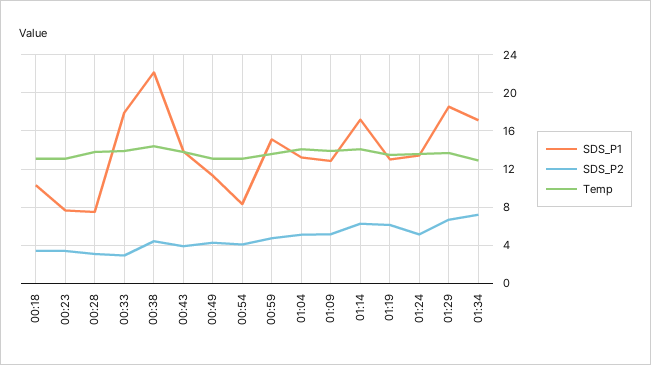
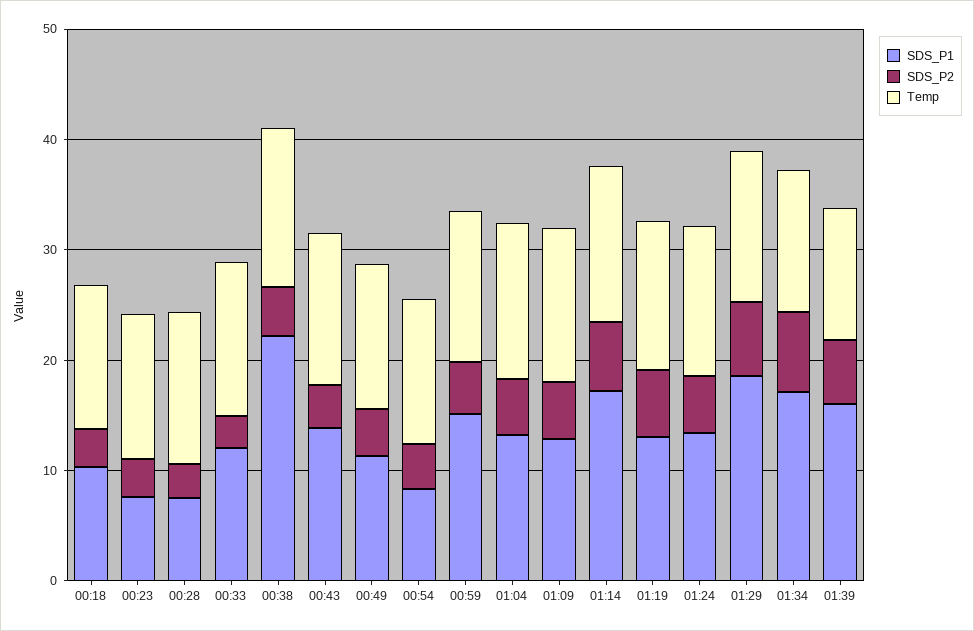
SDS_P1, 00:33: 18 -> 12
SDS_P1, 01:39: none -> 16
SDS_P2, 01:39: none -> 6
Temp, 01:39: none -> 12

